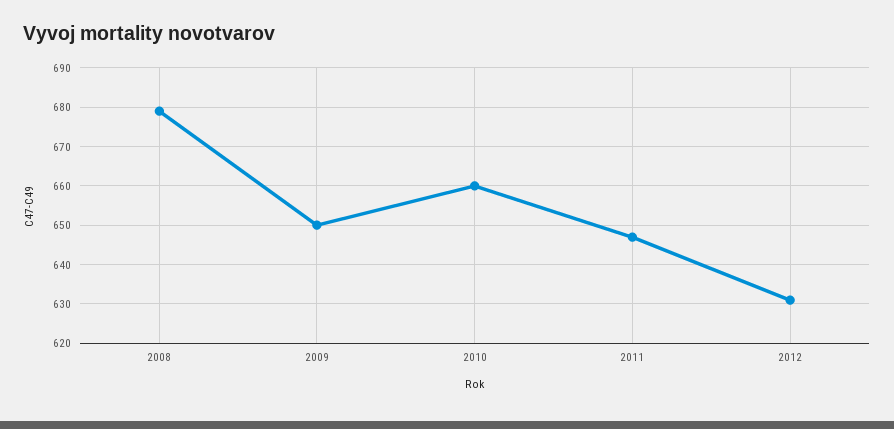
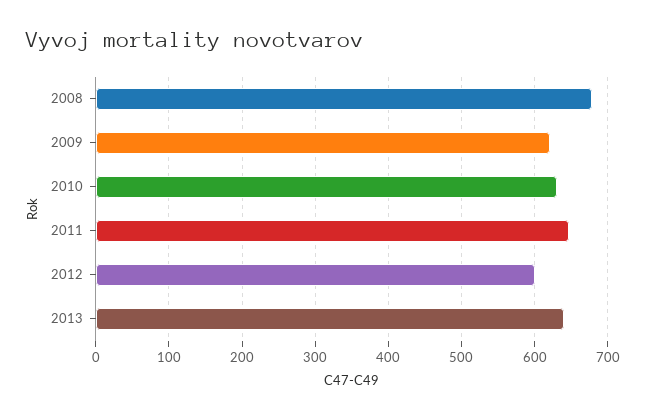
2009: 650 -> 620
2010: 660 -> 630
2012: 630 -> 600
2013: none -> 640

